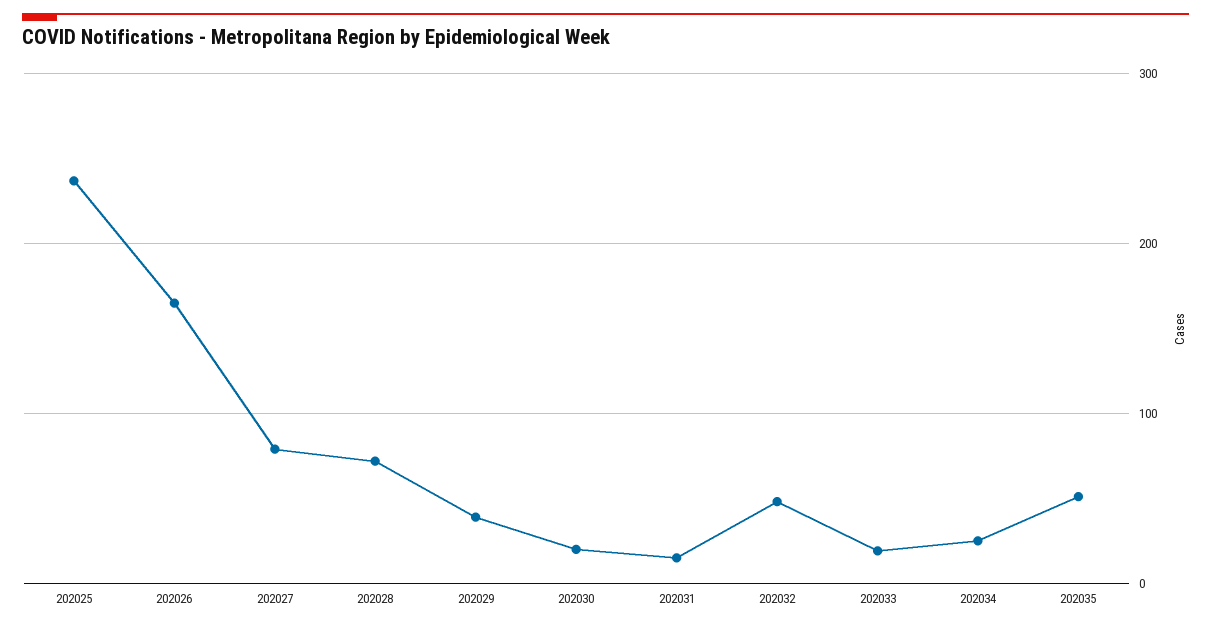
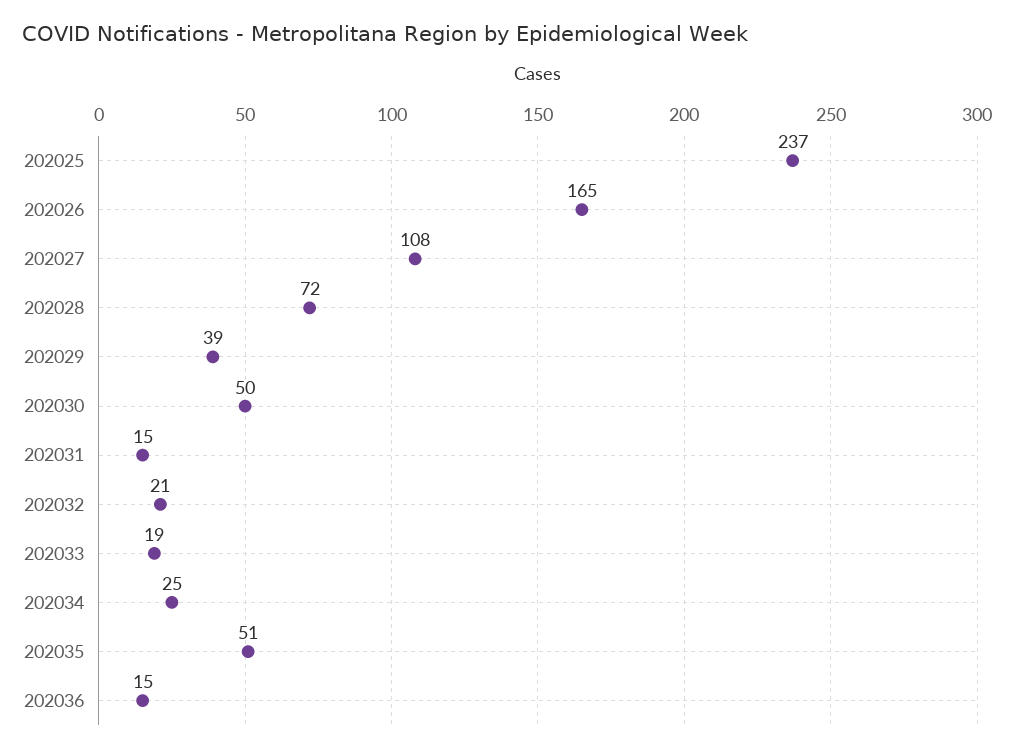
202027: 80 -> 108
202030: 20 -> 50
202032: 50 -> 21
202036: none -> 15

